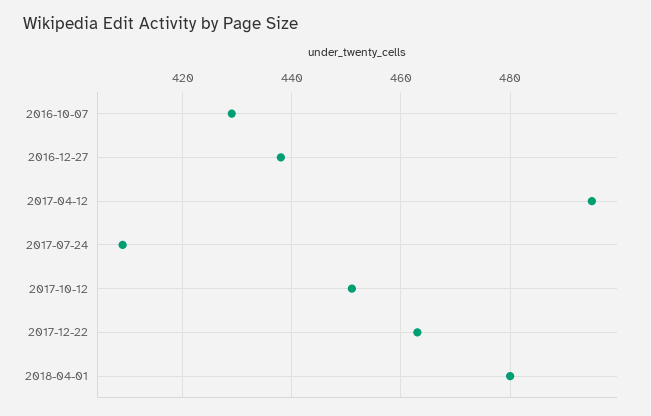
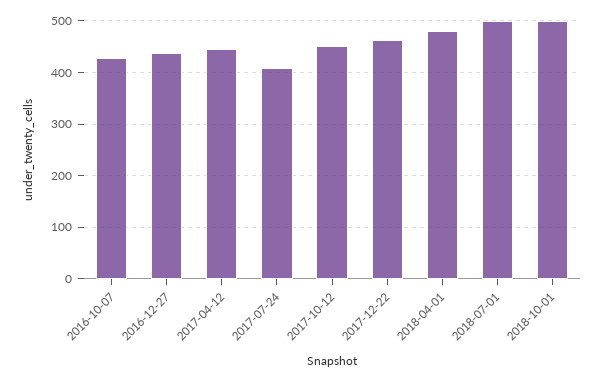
2017-04-12: 495 -> 440
2018-07-01: none -> 500
2018-10-01: none -> 500

